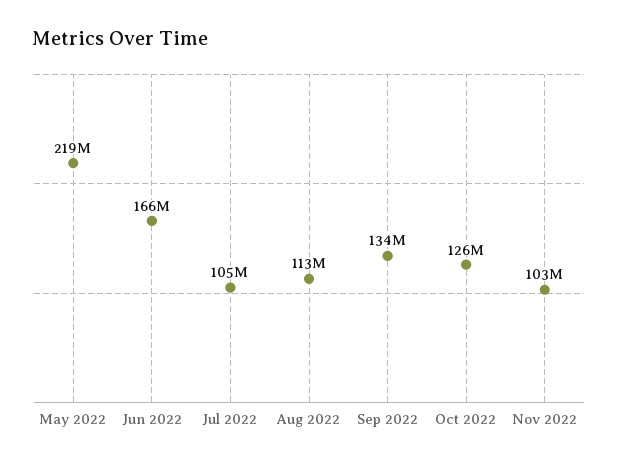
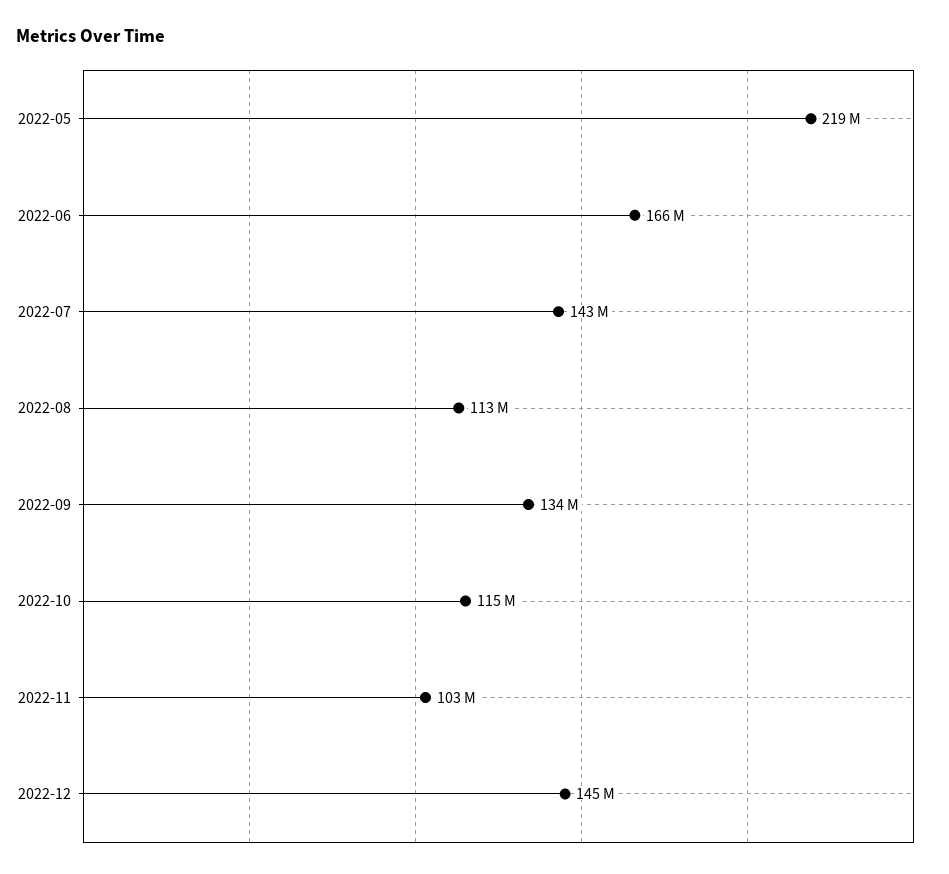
Jul 2022: 105000000 -> 143000000
Oct 2022: 126000000 -> 115000000
2022-12: none -> 145000000

